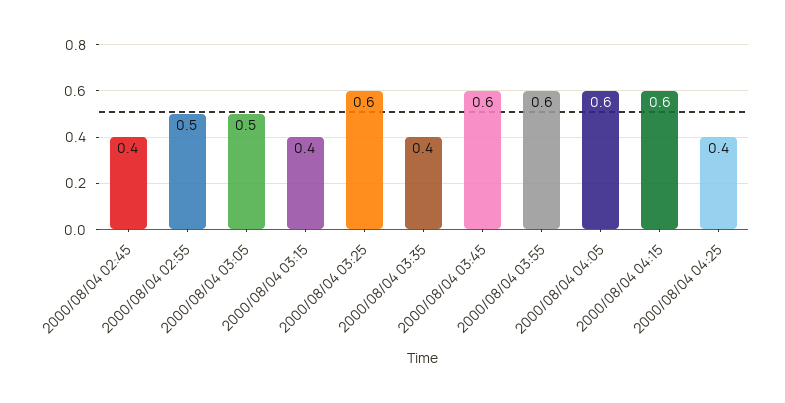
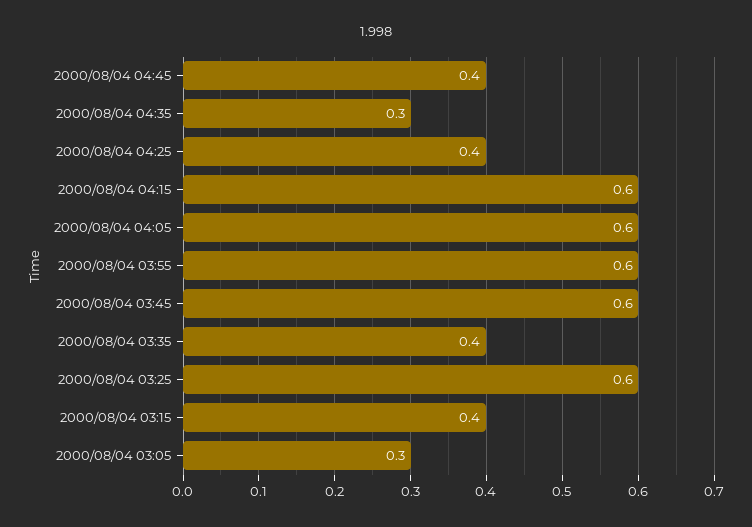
2000/08/04 02:45: 0.4 -> none
2000/08/04 02:55: 0.5 -> none
2000/08/04 03:05: 0.5 -> 0.3
2000/08/04 04:45: none -> 0.4
2000/08/04 04:35: none -> 0.3

